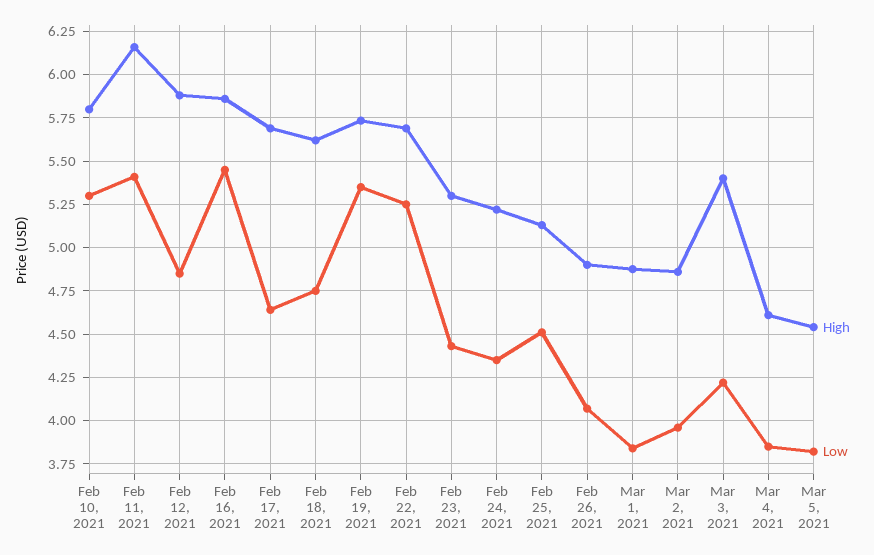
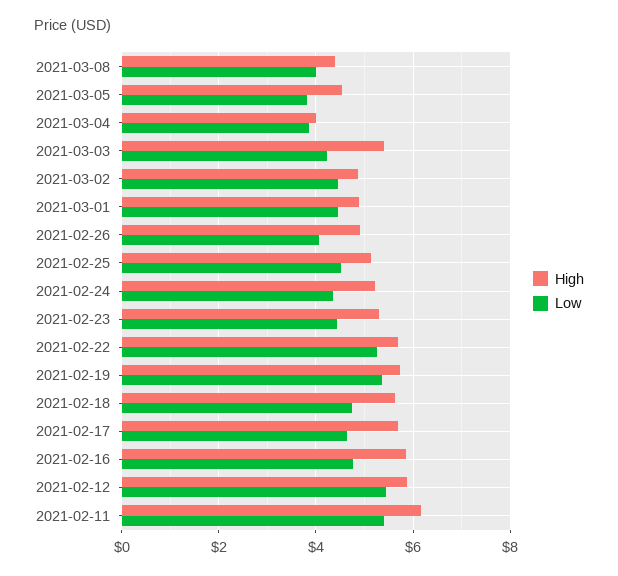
High, Feb 10, 2021: 5.8 -> none
Low, Feb 10, 2021: 5.3 -> none
Low, Feb 12, 2021: 4.85 -> 5.4
Low, Feb 16, 2021: 5.45 -> 4.8
Low, Mar 1, 2021: 3.85 -> 4.4
Low, Mar 2, 2021: 3.95 -> 4.4
High, Mar 4, 2021: 4.6 -> 4
High, 2021-03-08: none -> 4.4
Low, 2021-03-08: none -> 4

